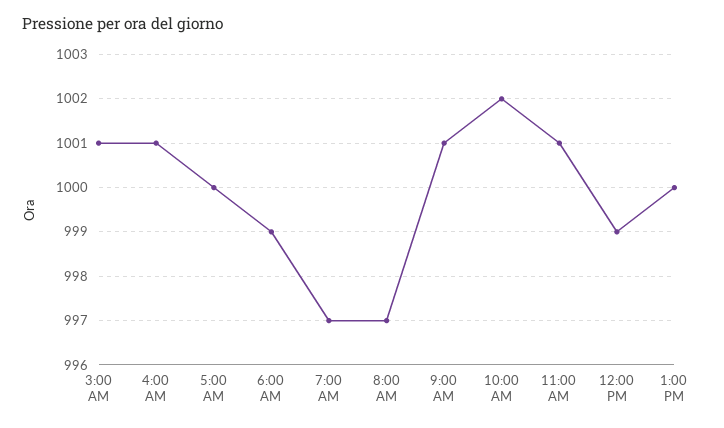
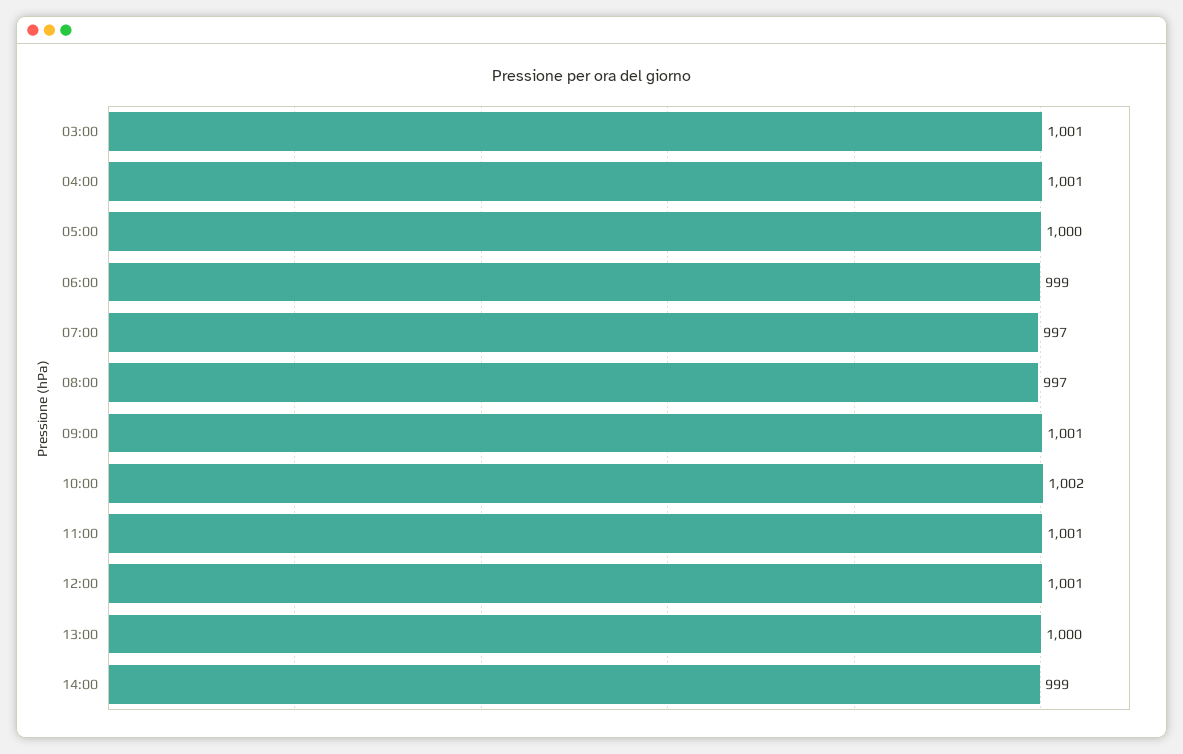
12:00 PM: 999 -> 1001
14:00: none -> 999

